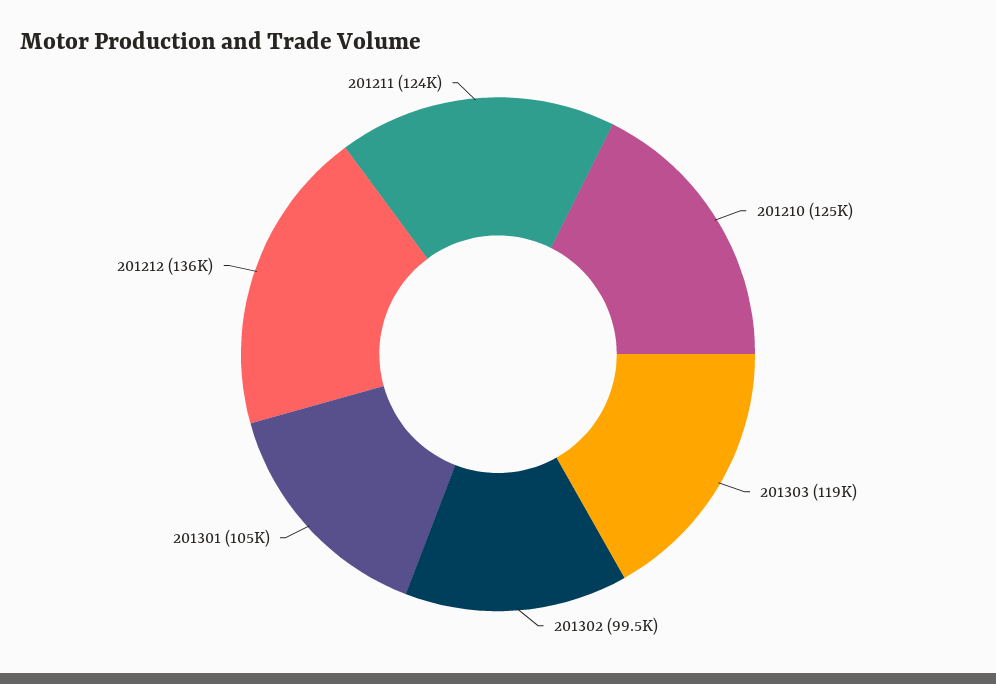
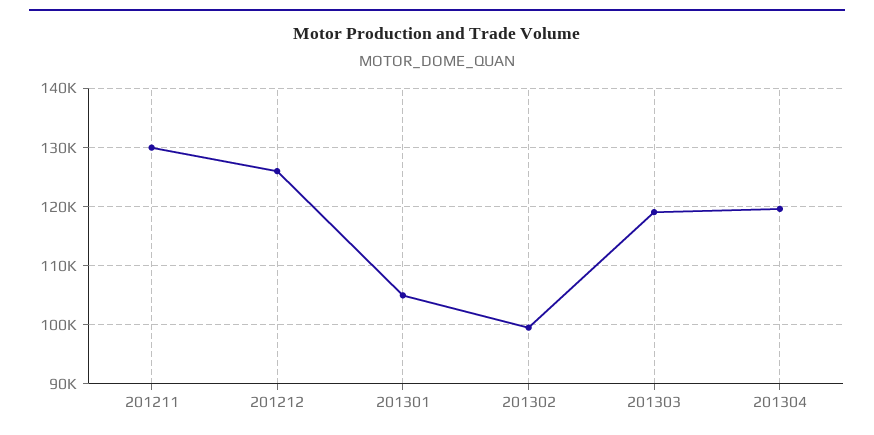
201210: 125000 -> none
201212: 136000 -> 126000
201211: 124000 -> 130000
201304: none -> 120000

